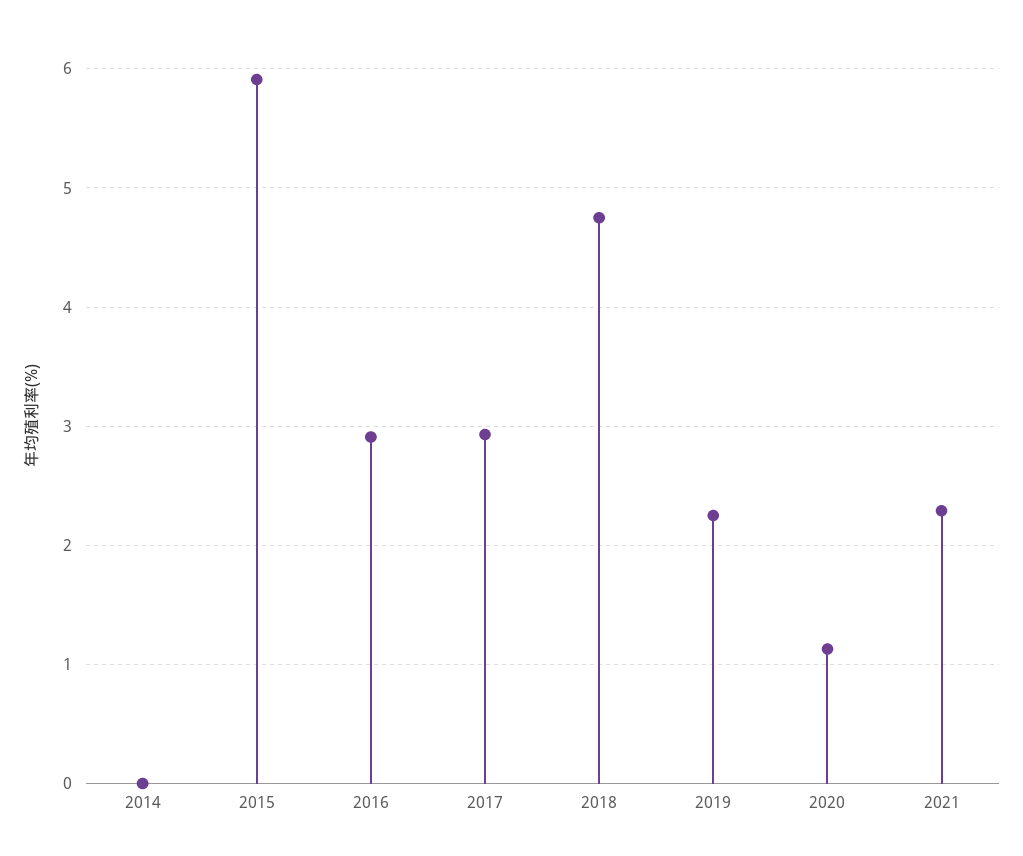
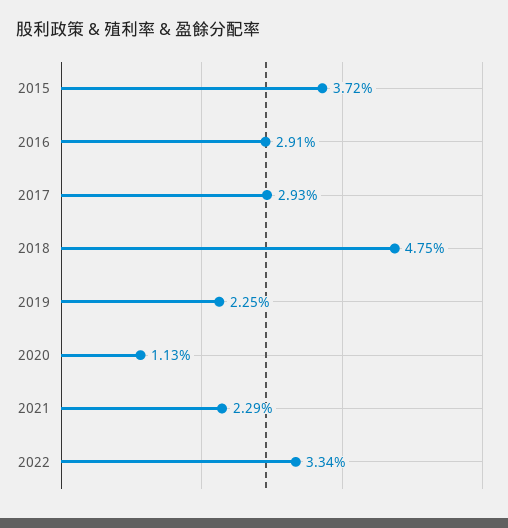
2014: 0 -> none
2015: 5.9 -> 3.72
2022: none -> 3.34

